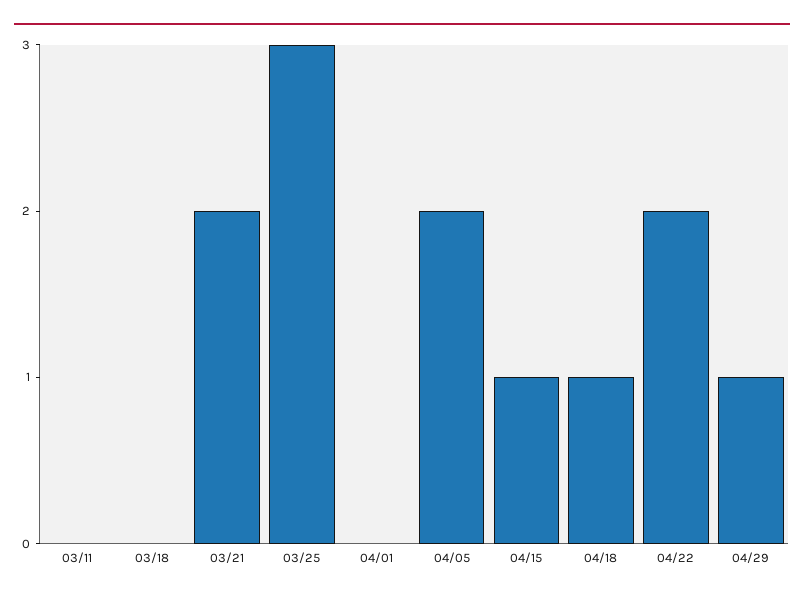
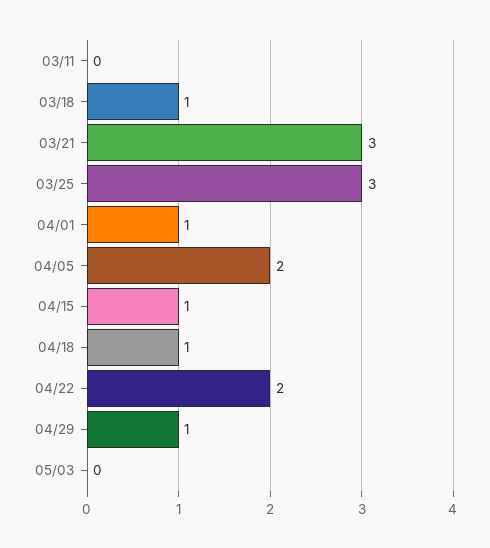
03/18: 0 -> 1
03/21: 2 -> 3
04/01: 0 -> 1
05/03: none -> 0

